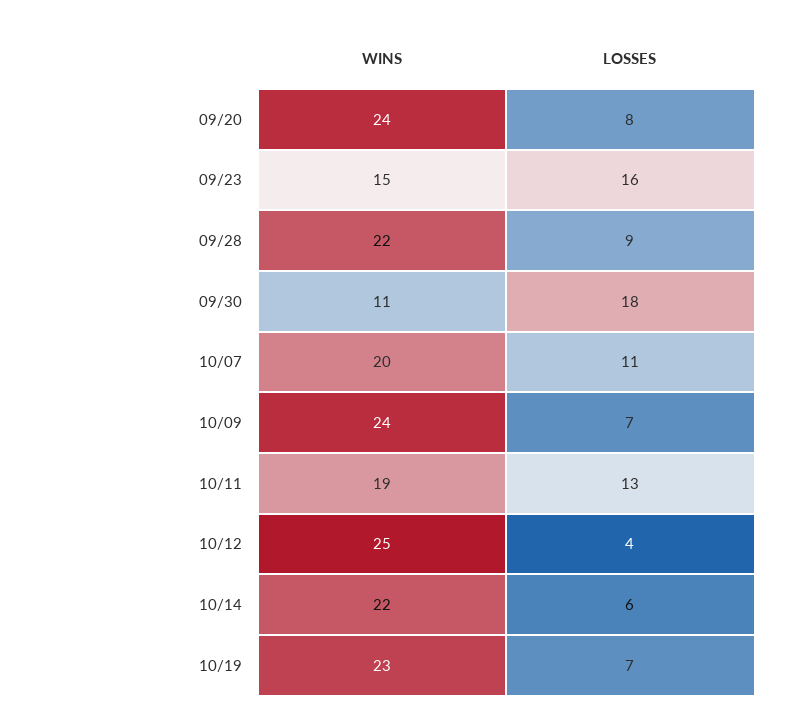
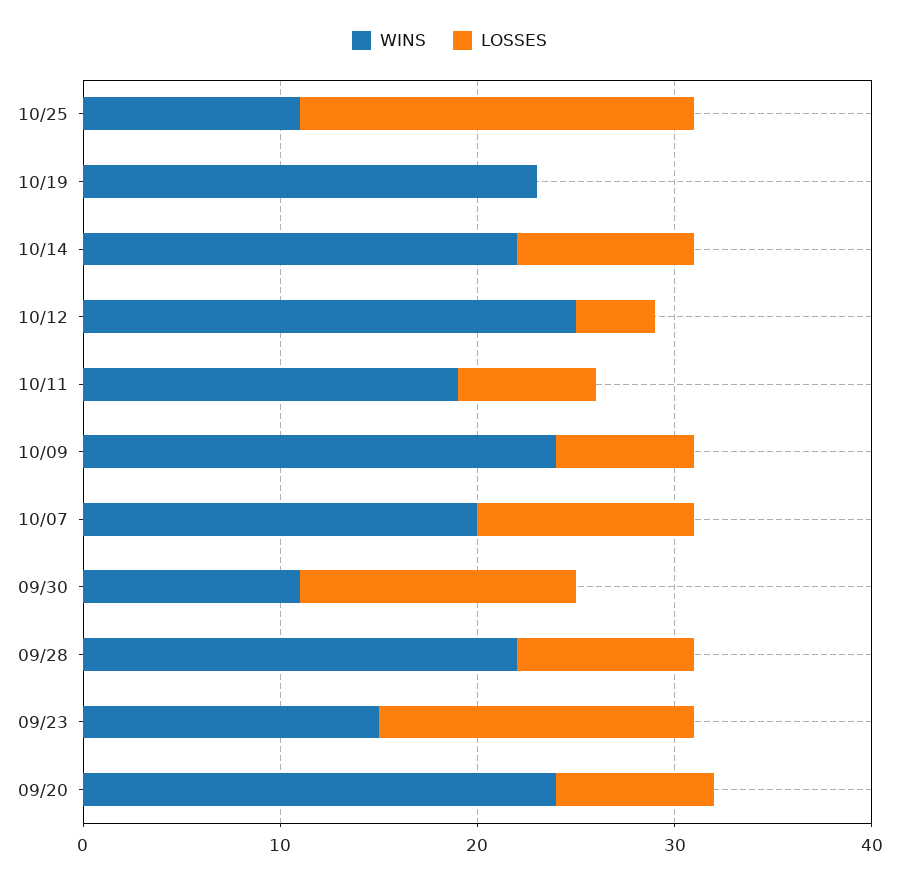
LOSSES, 09/30: 18 -> 14
LOSSES, 10/11: 13 -> 7
LOSSES, 10/14: 6 -> 9
LOSSES, 10/19: 7 -> 0
WINS, 10/25: none -> 11
LOSSES, 10/25: none -> 20

